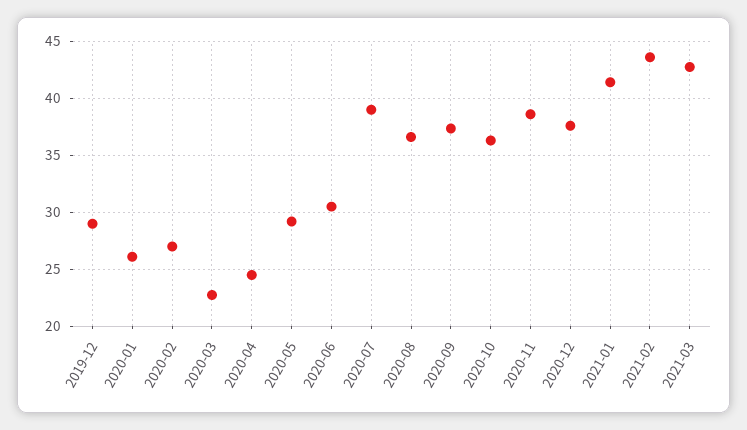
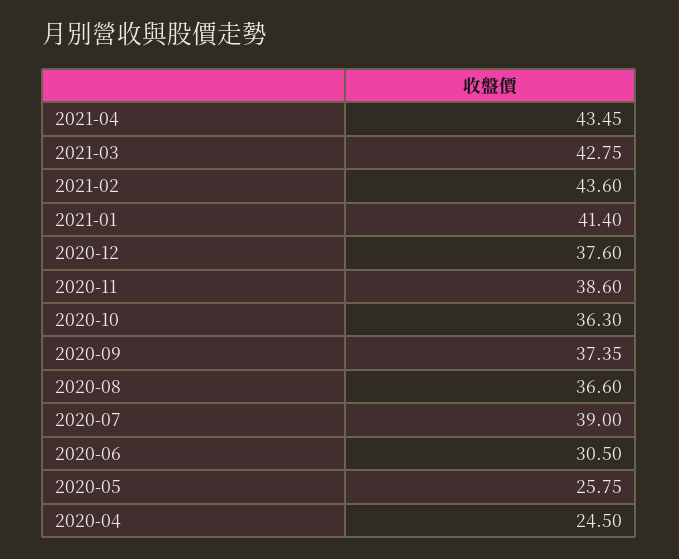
2019-12: 29 -> none
2020-01: 26 -> none
2020-02: 27 -> none
2020-03: 23 -> none
2020-05: 29 -> 25.75
2021-04: none -> 43.45

